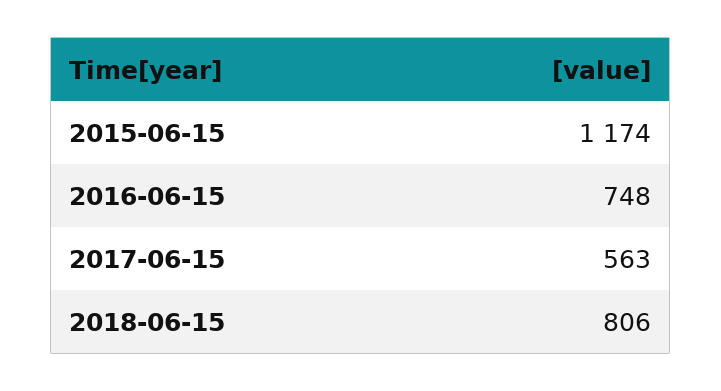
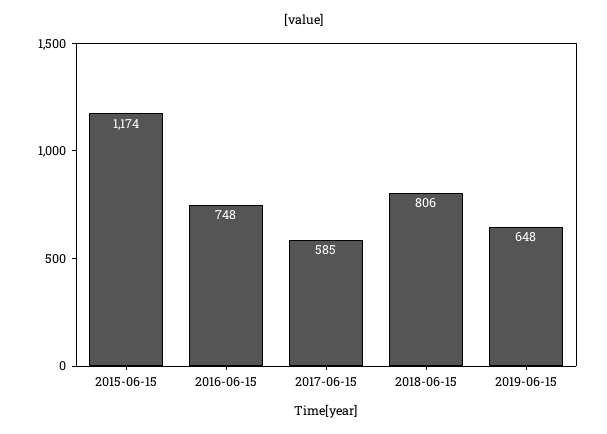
2017-06-15: 563 -> 585
2019-06-15: none -> 648

